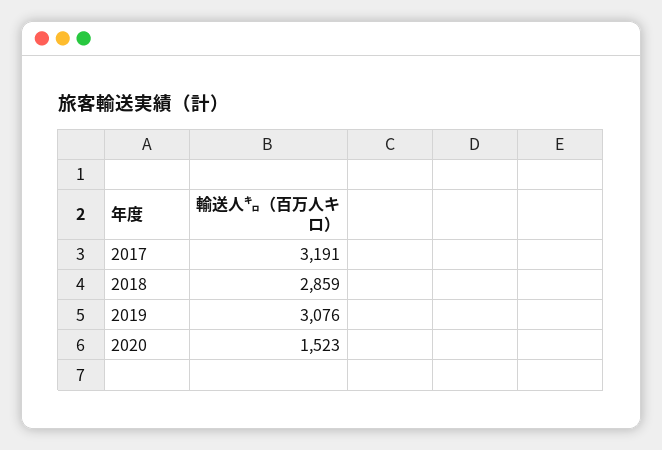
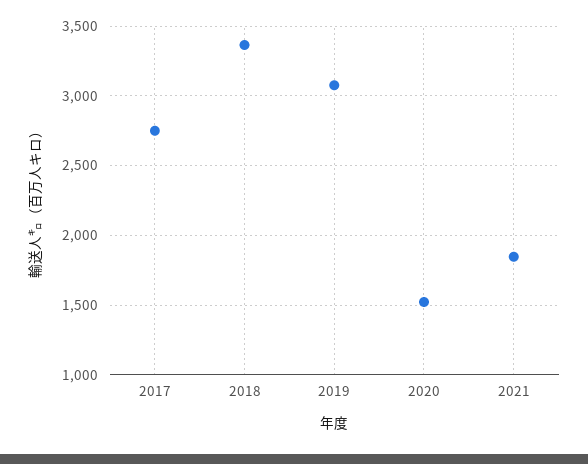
2017: 3191 -> 2750
2018: 2859 -> 3350
2021: none -> 1850

